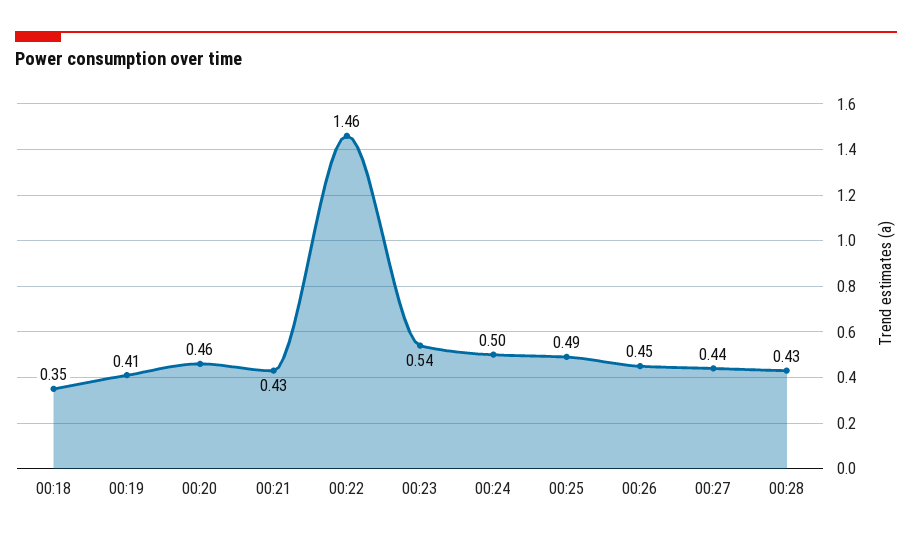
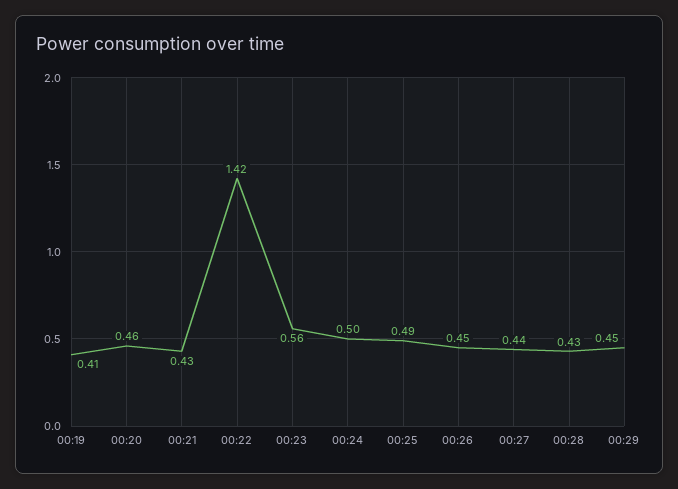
00:18: 0.35 -> none
00:22: 1.46 -> 1.42
00:23: 0.54 -> 0.56
00:29: none -> 0.45

